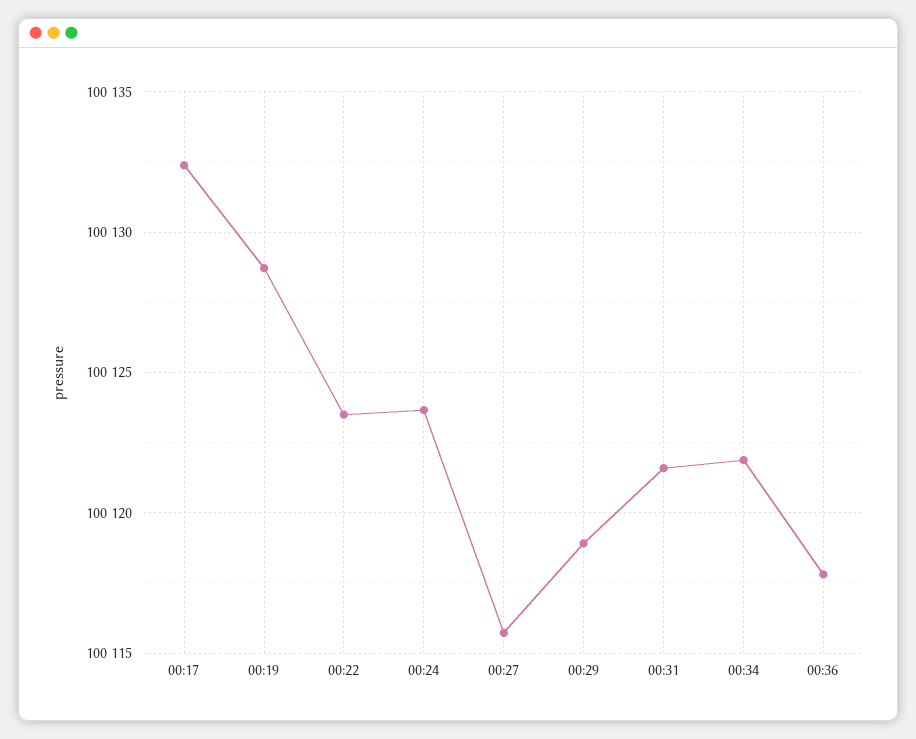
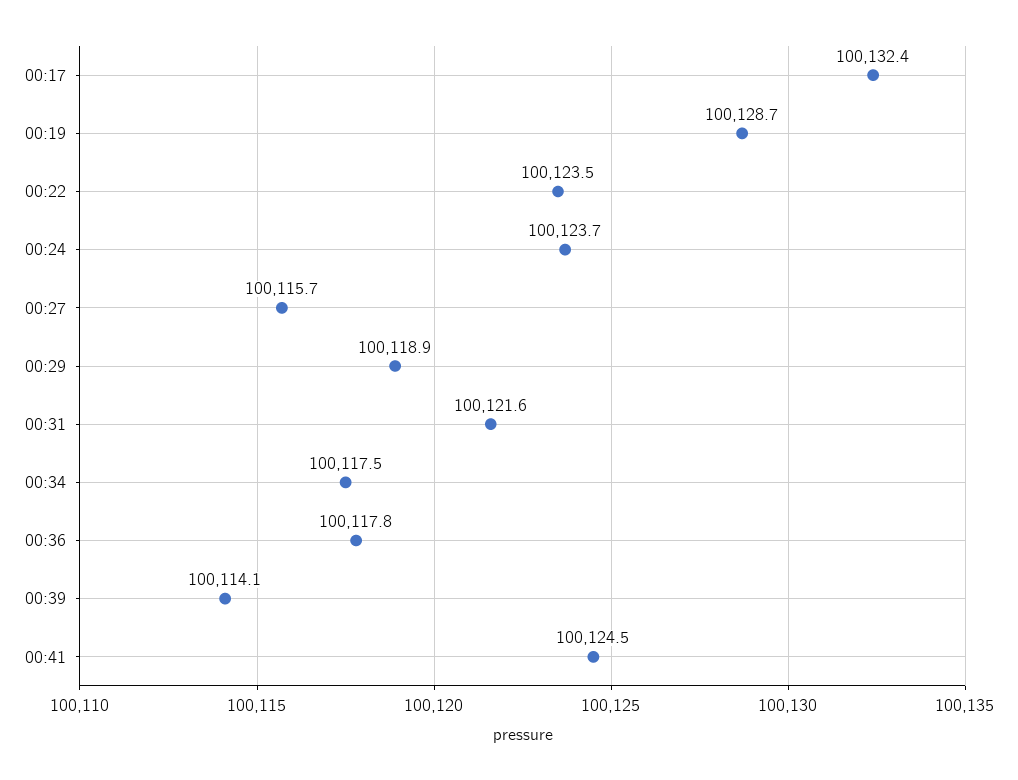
00:34: 100122 -> 100117.5
00:39: none -> 100114.1
00:41: none -> 100124.5

